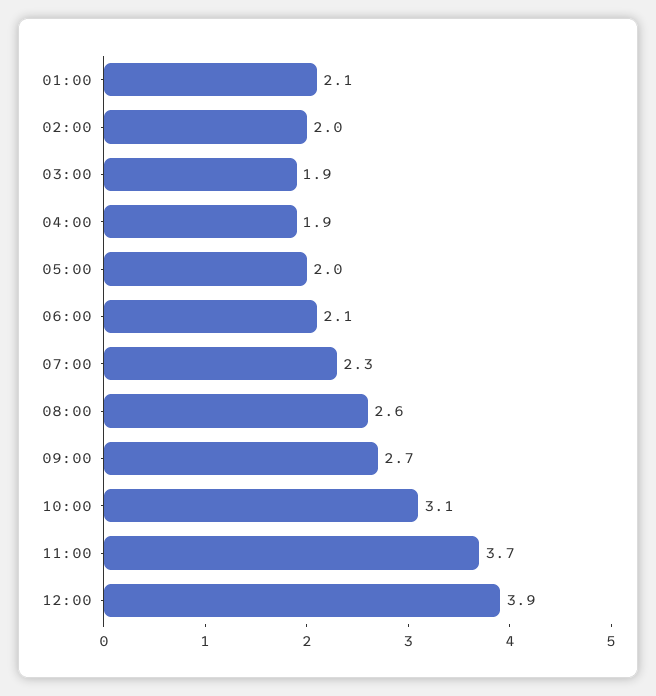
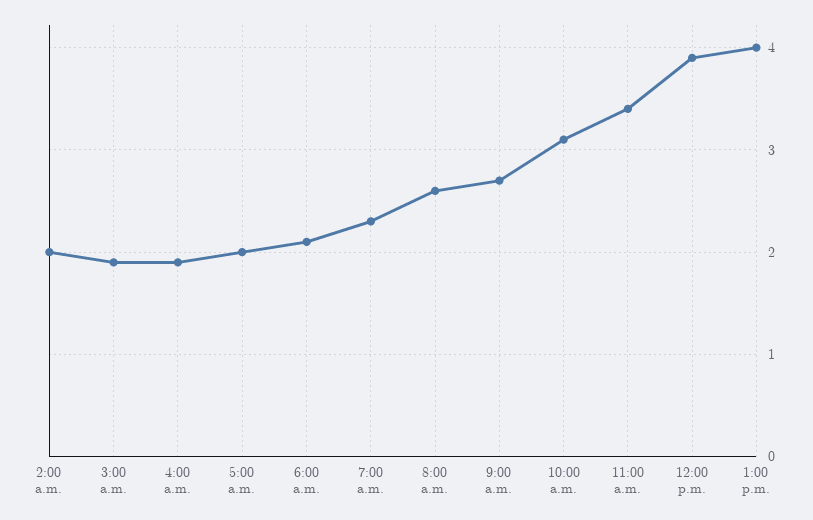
01:00: 2.1 -> none
11:00: 3.7 -> 3.4
1:00 p.m.: none -> 4

